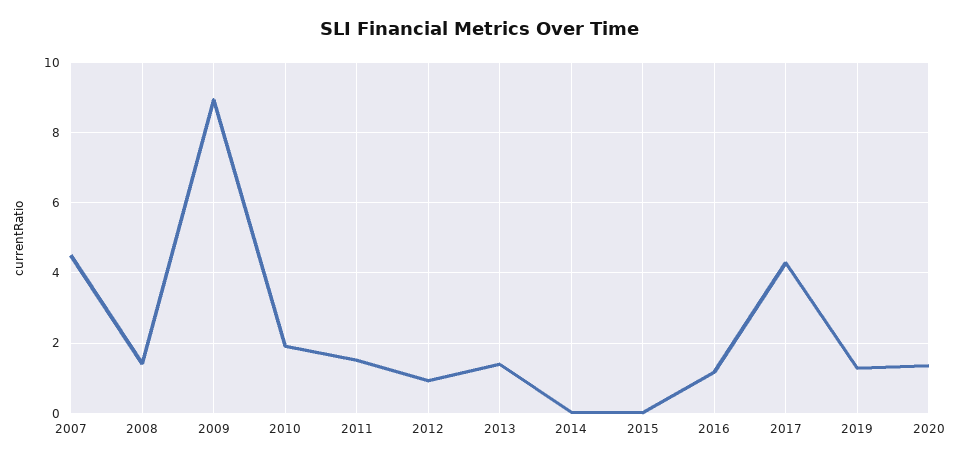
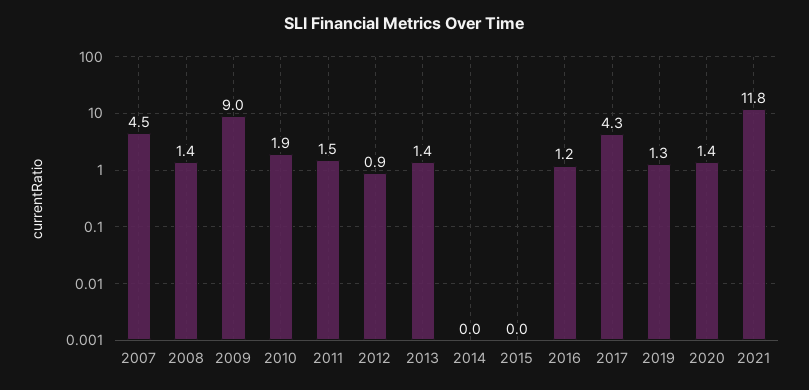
2021: none -> 11.8

